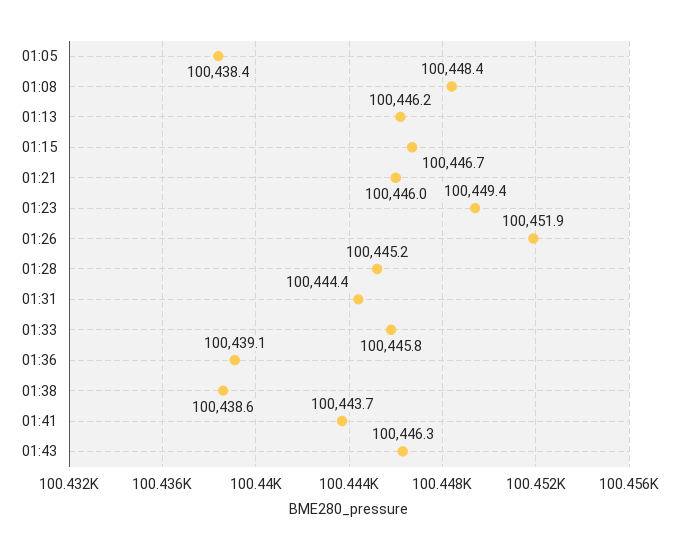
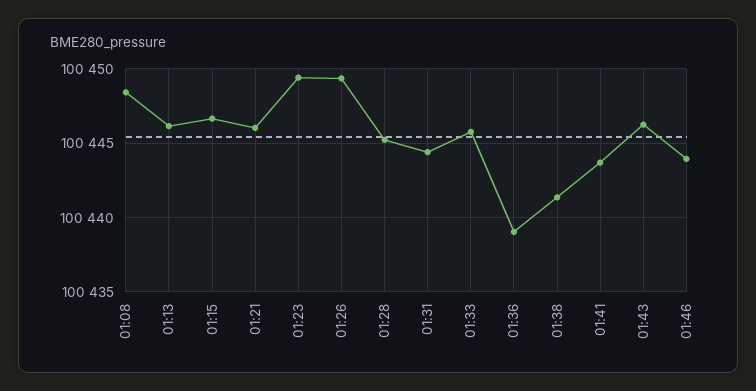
01:05: 100438.4 -> none
01:26: 100451.9 -> 100449.5
01:38: 100438.6 -> 100441.5
01:46: none -> 100444

